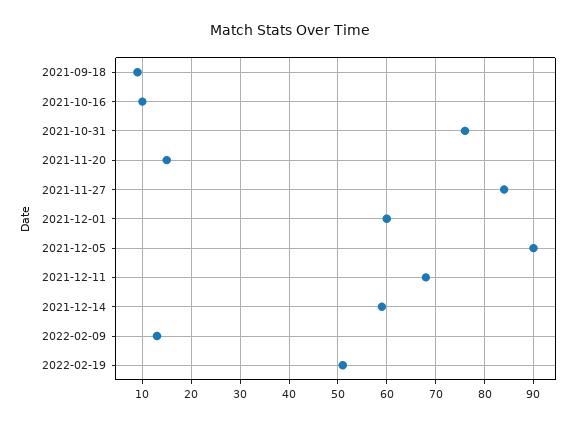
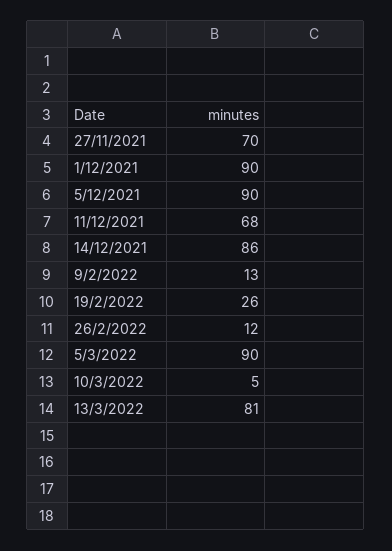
2021-09-18: 10 -> none
2021-10-16: 10 -> none
2021-10-31: 75 -> none
2021-11-20: 15 -> none
2021-11-27: 85 -> 70
2021-12-01: 60 -> 90
2021-12-14: 60 -> 86
2022-02-19: 50 -> 26
26/2/2022: none -> 12
5/3/2022: none -> 90
10/3/2022: none -> 5
13/3/2022: none -> 81

